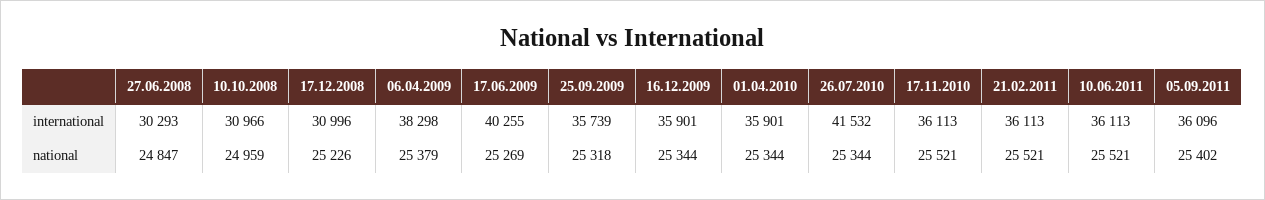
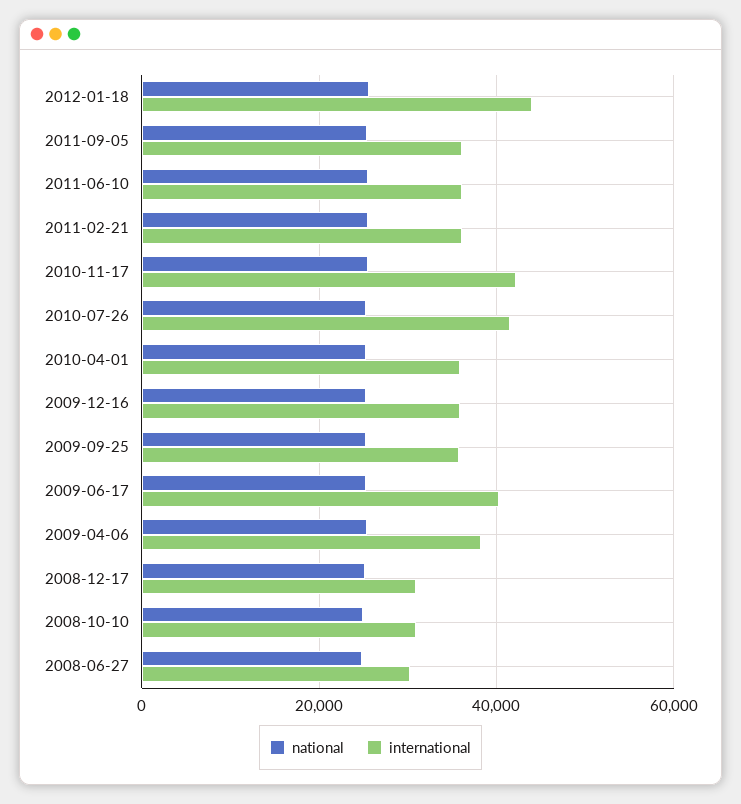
international, 17.11.2010: 36113 -> 42000
national, 2012-01-18: none -> 26000
international, 2012-01-18: none -> 44000

